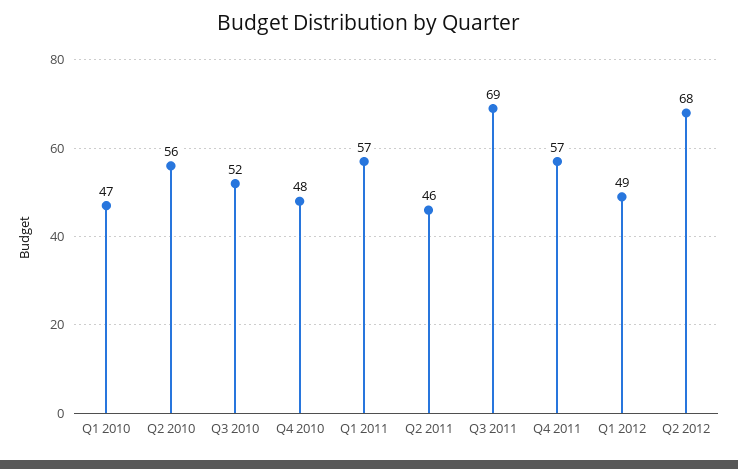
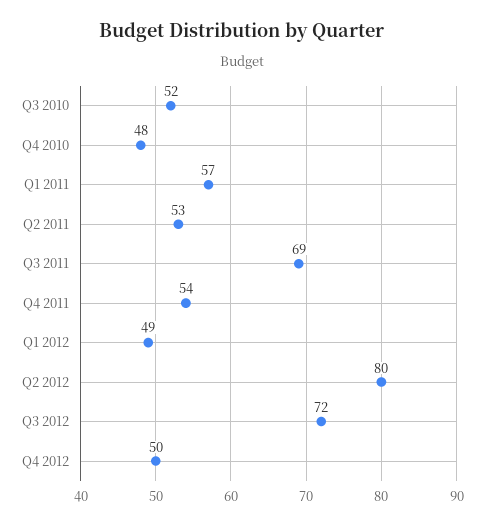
Q1 2010: 47 -> none
Q2 2010: 56 -> none
Q2 2011: 46 -> 53
Q4 2011: 57 -> 54
Q2 2012: 68 -> 80
Q3 2012: none -> 72
Q4 2012: none -> 50

